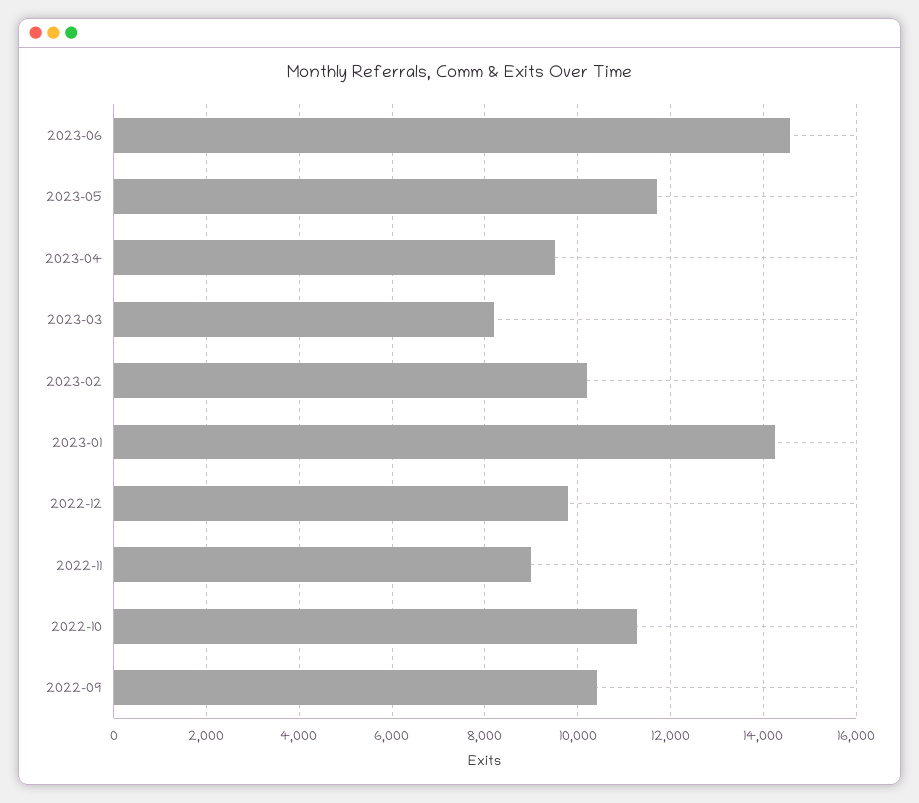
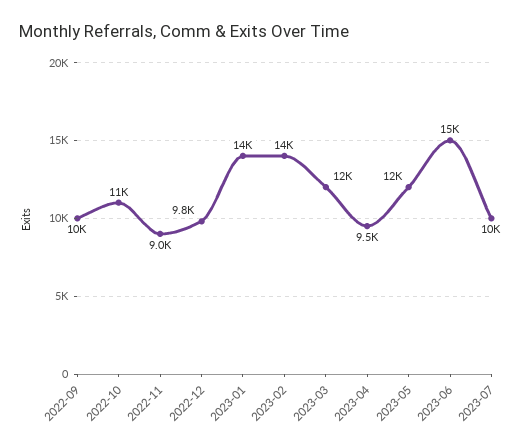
2023-03: 8200 -> 12000
2023-02: 10200 -> 14000
2023-07: none -> 10000

